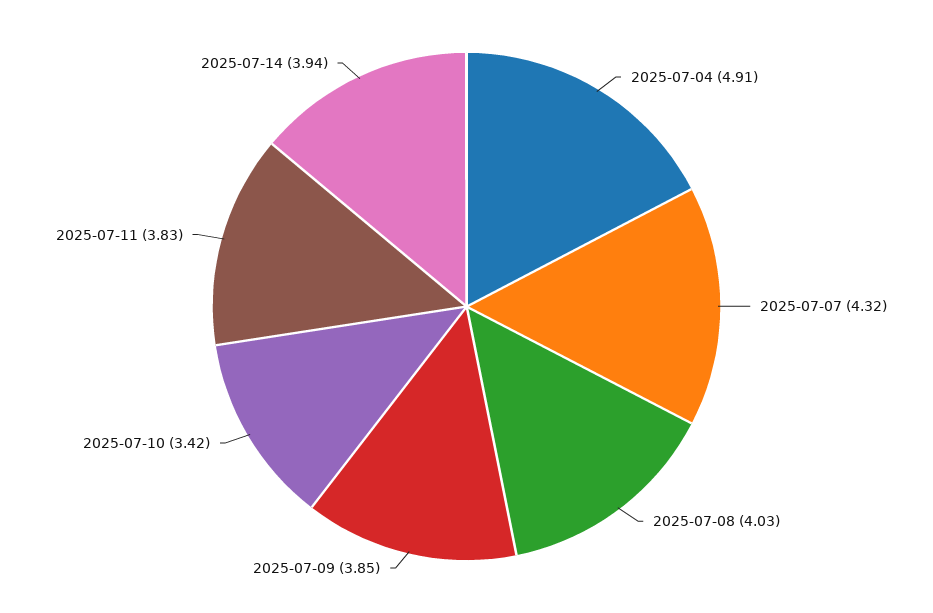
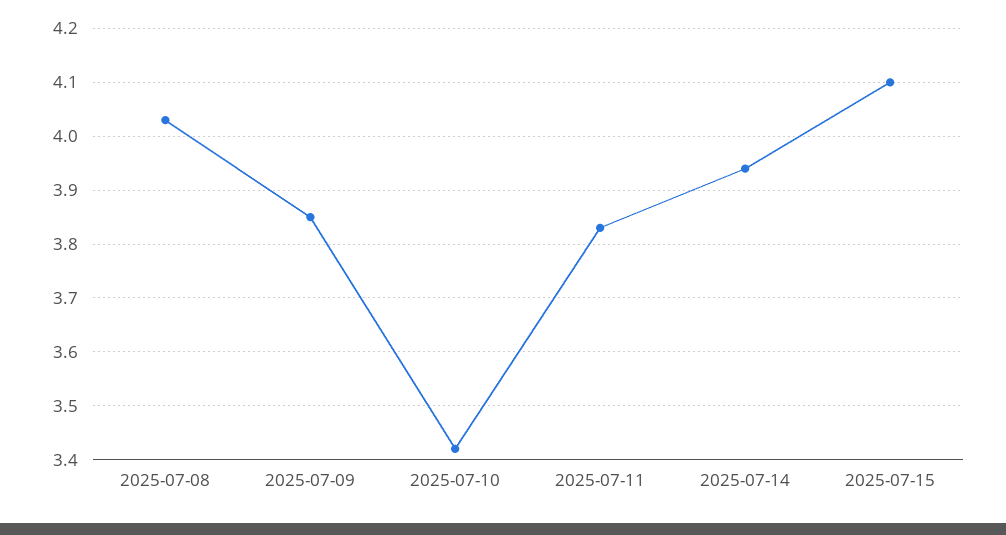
2025-07-04: 4.91 -> none
2025-07-07: 4.32 -> none
2025-07-15: none -> 4.1

